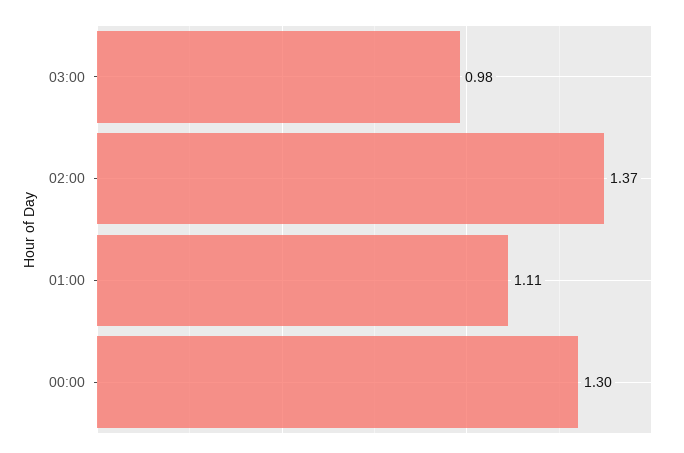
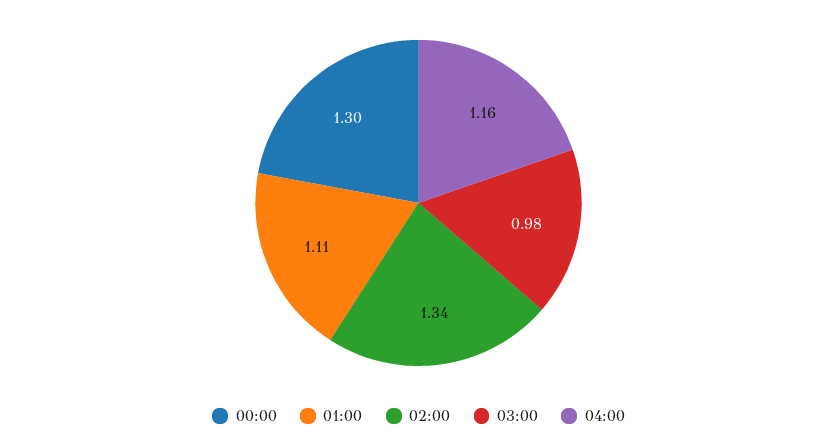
02:00: 1.37 -> 1.34
04:00: none -> 1.16

